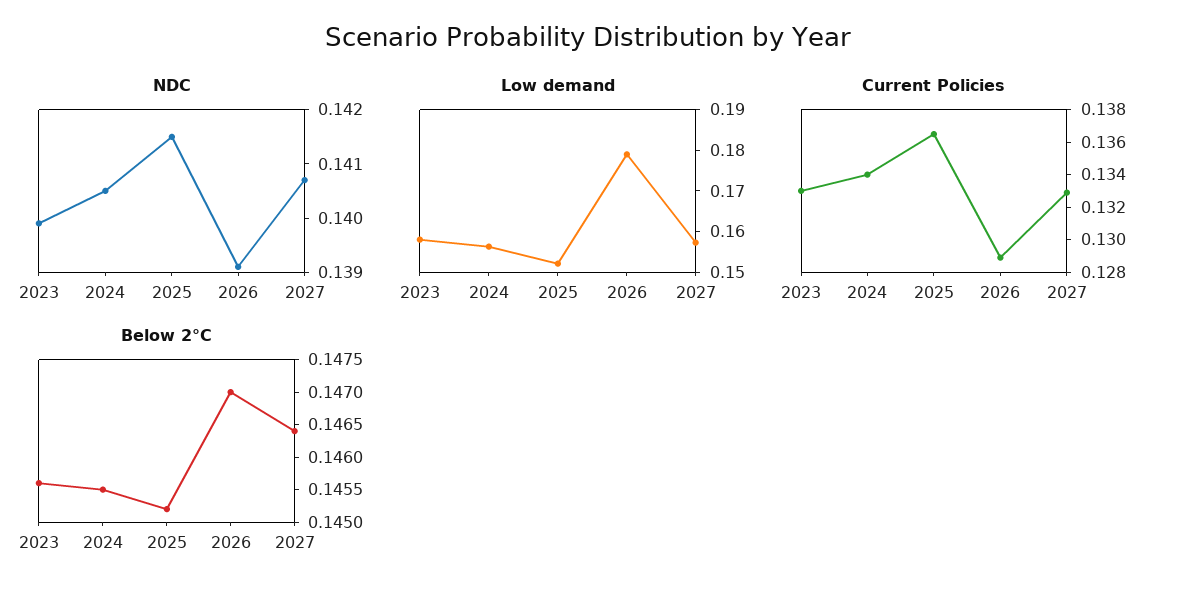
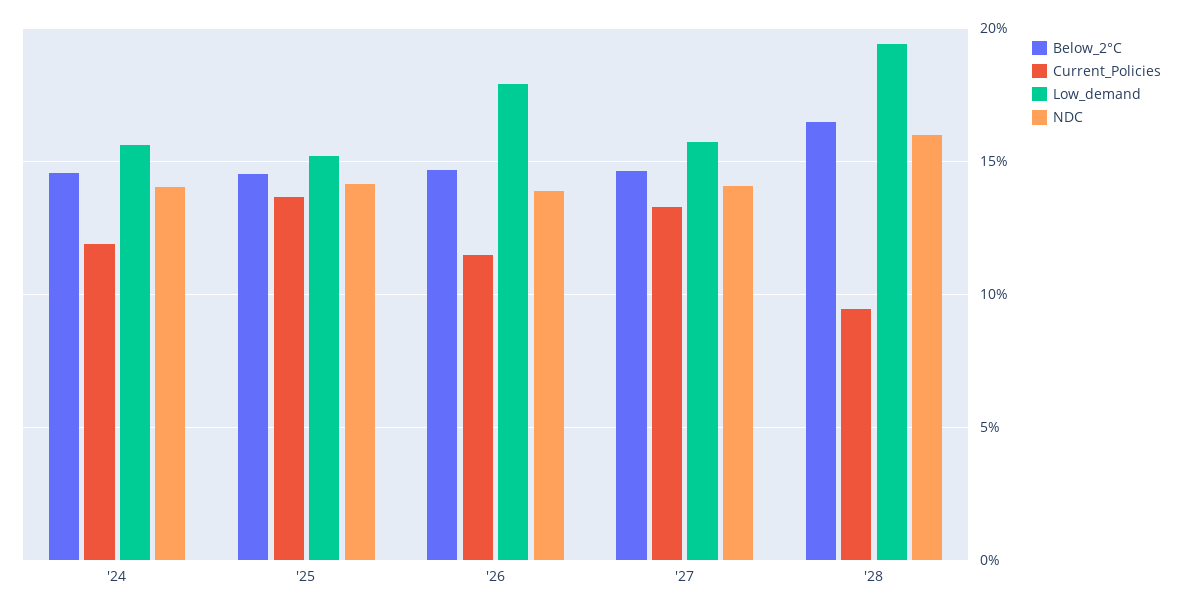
NDC, 2023: 0.14 -> none
Low demand, 2023: 0.158 -> none
Current Policies, 2023: 0.133 -> none
Current Policies, 2024: 0.134 -> 0.12
Current Policies, 2026: 0.129 -> 0.115
Below 2°C, 2023: 0.1455 -> none
Below 2°C, '28: none -> 0.165
Current Policies, '28: none -> 0.095
Low demand, '28: none -> 0.195
NDC, '28: none -> 0.16

